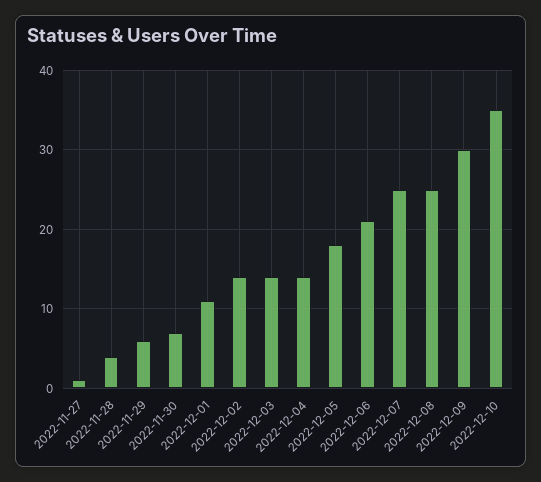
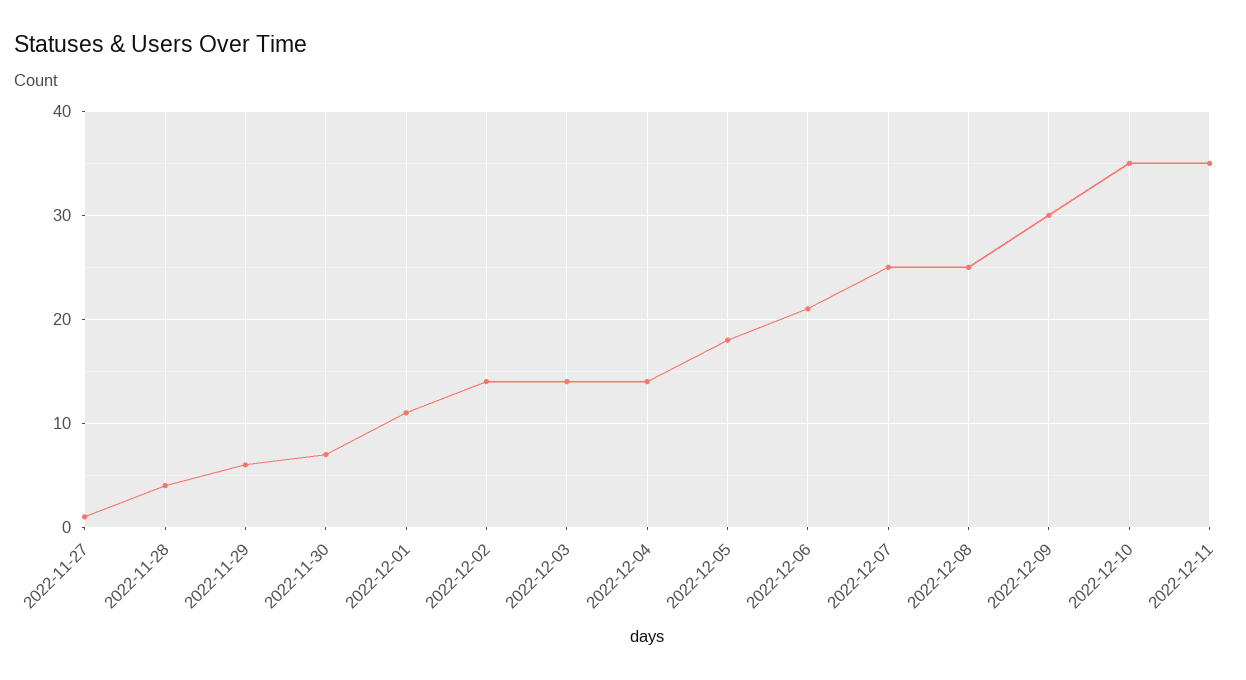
2022-12-11: none -> 35

